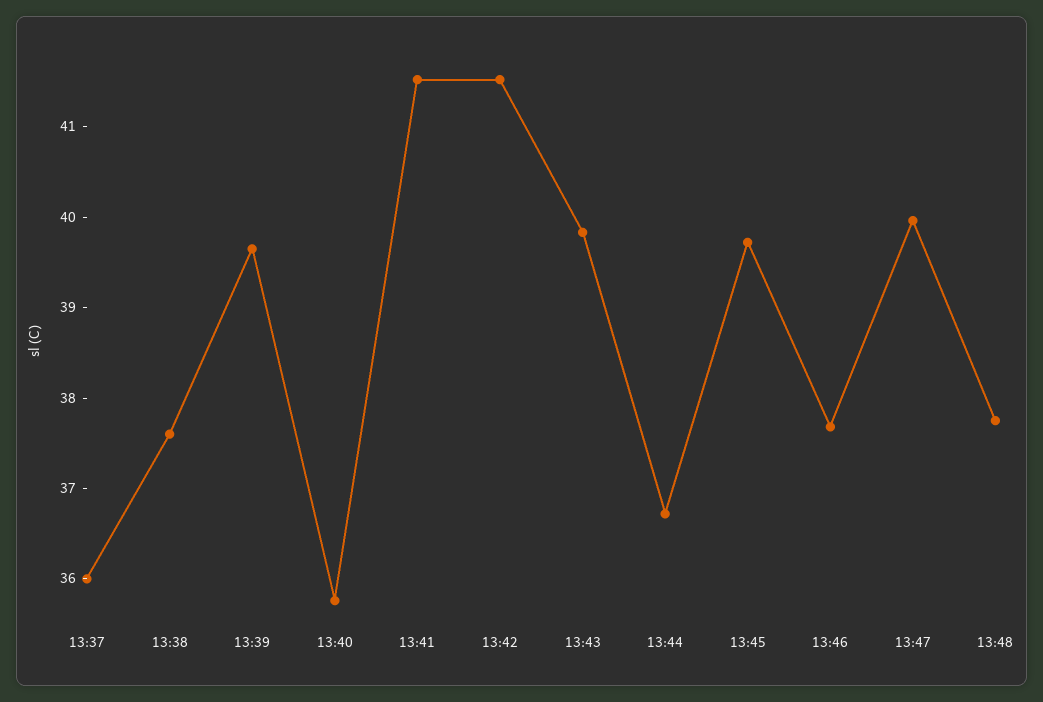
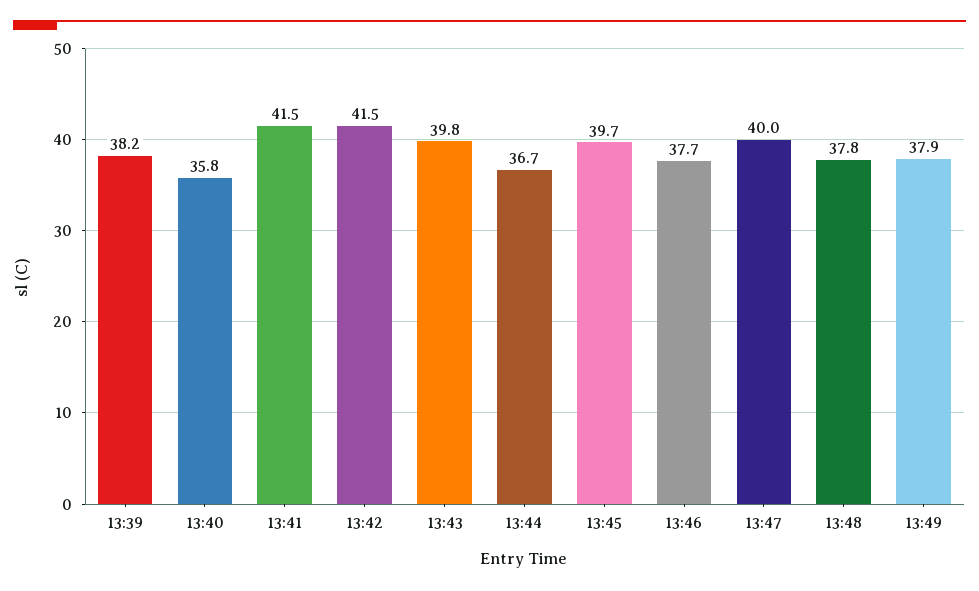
13:37: 36 -> none
13:38: 37.6 -> none
13:39: 39.6 -> 38.2
13:49: none -> 37.9

